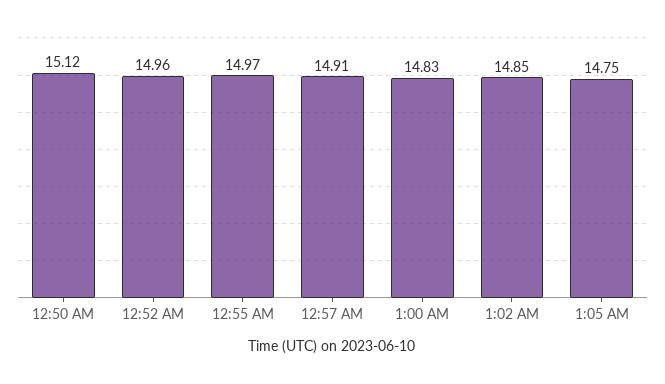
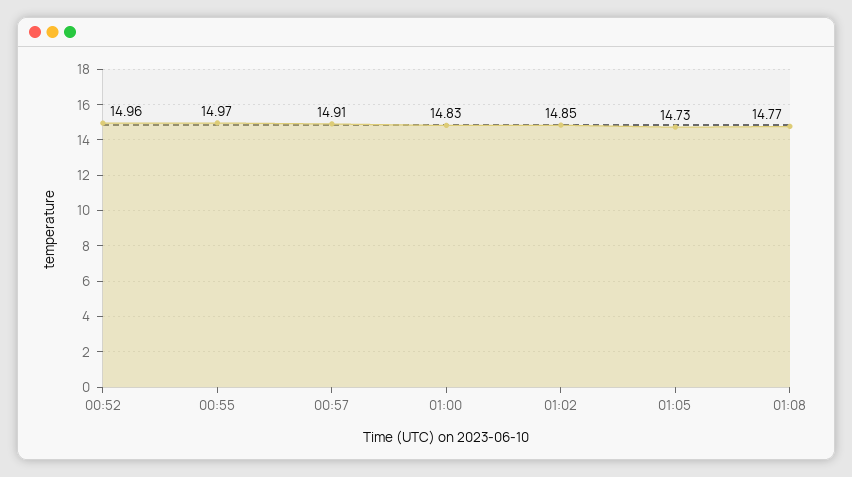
12:50 AM: 15.12 -> none
1:05 AM: 14.75 -> 14.73
01:08: none -> 14.77

